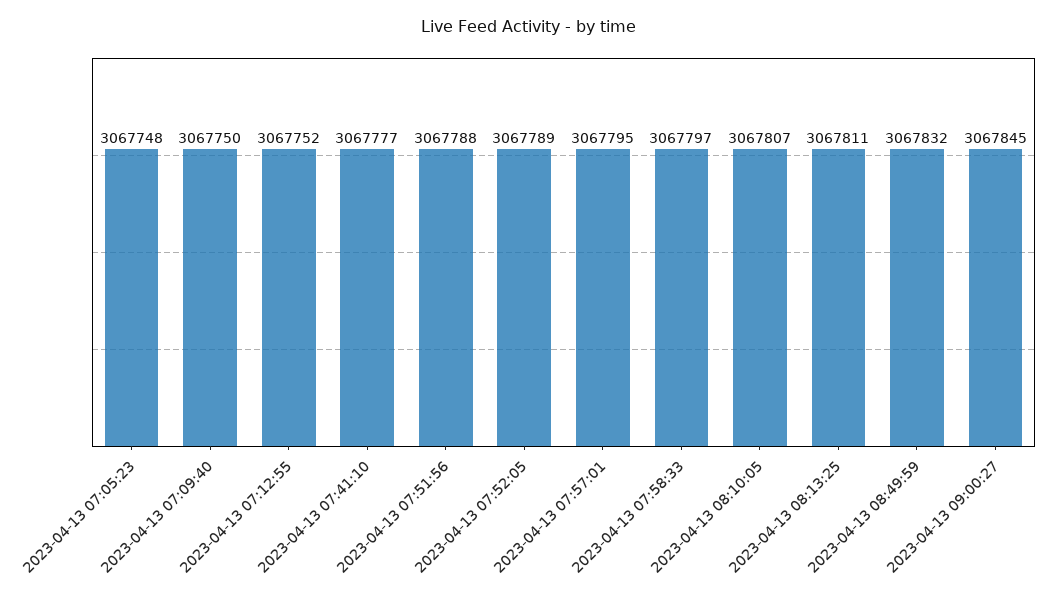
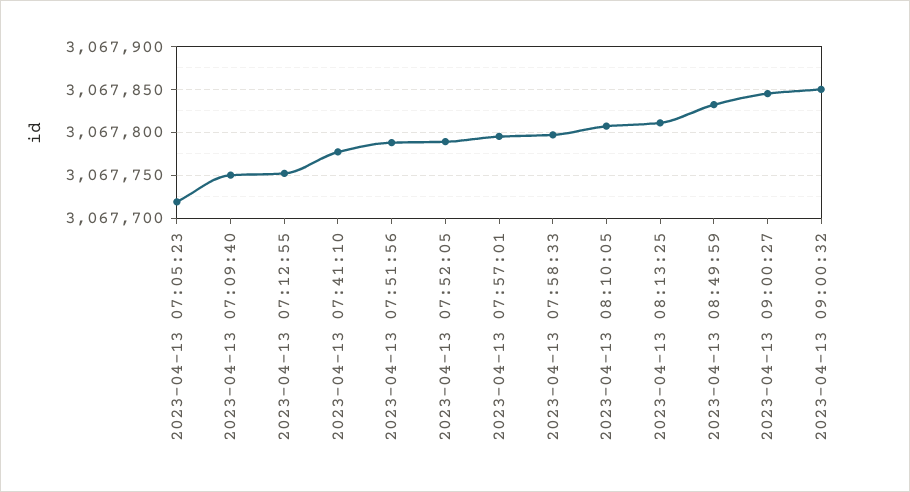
2023-04-13 07:05:23: 3067748 -> 3067720
2023-04-13 09:00:32: none -> 3067850

